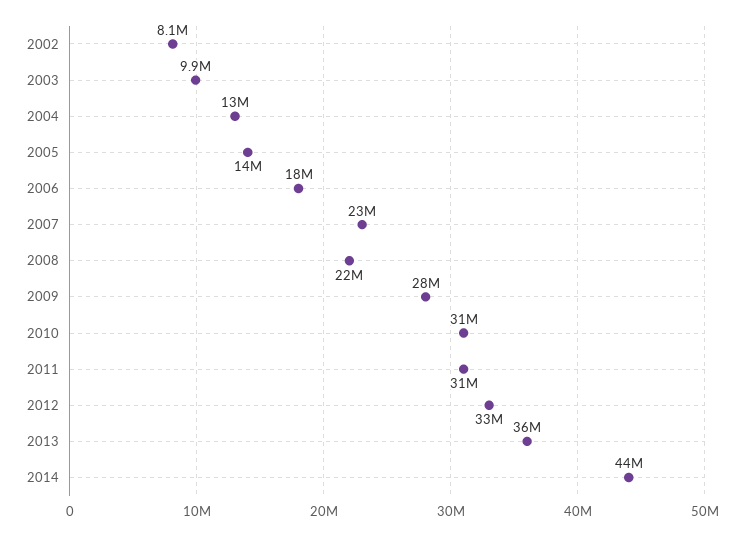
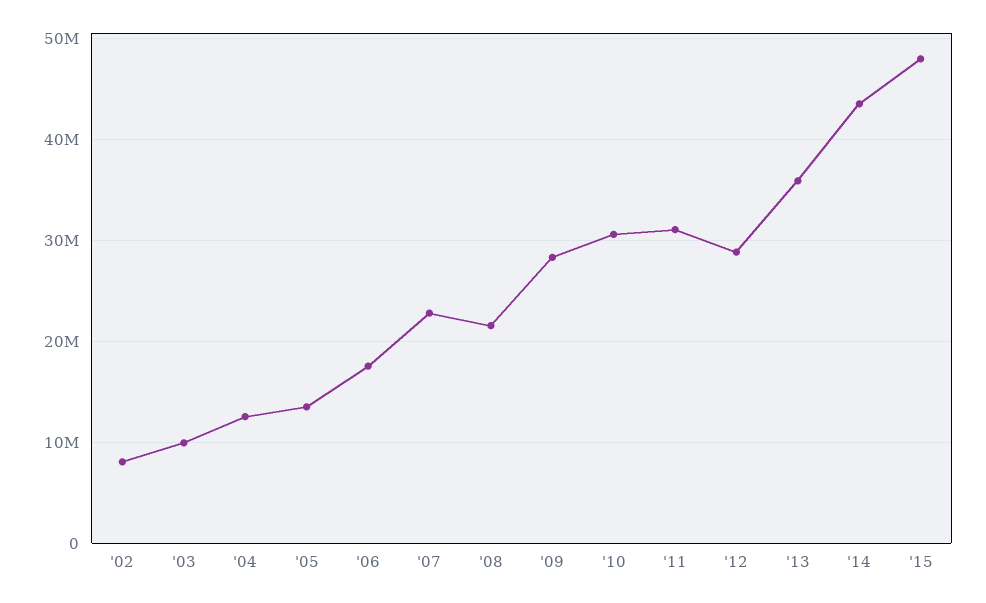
2012: 33000000 -> 29000000
'15: none -> 48000000

